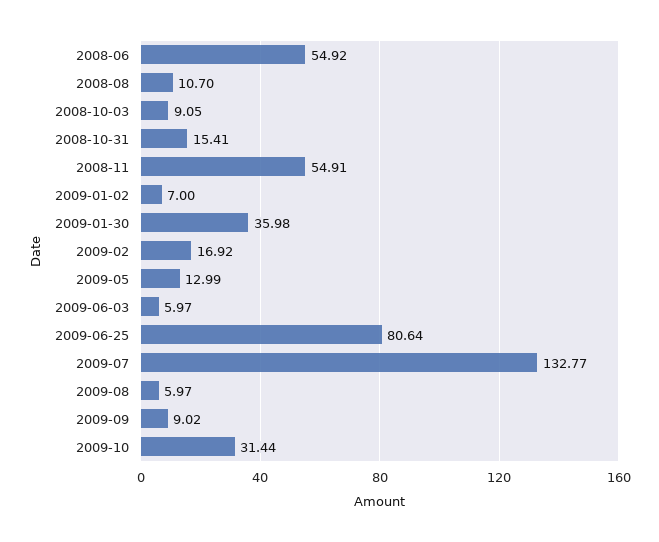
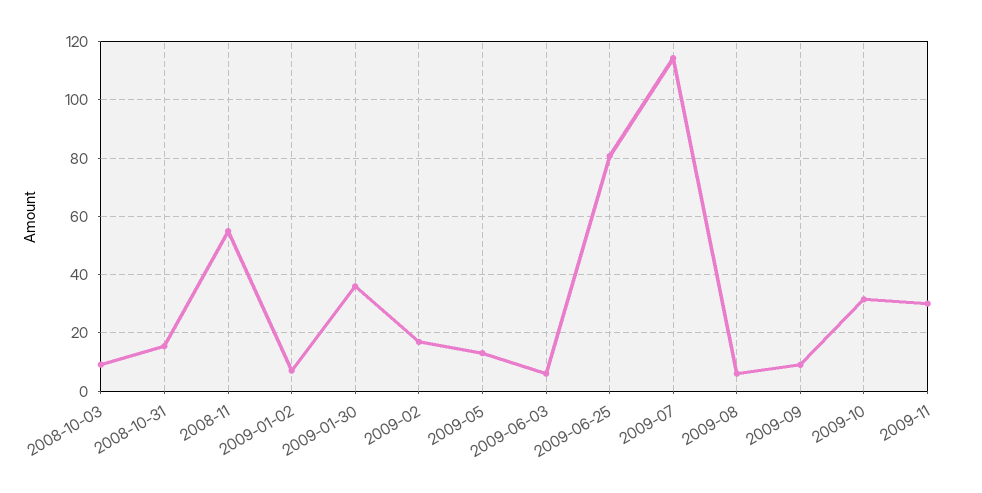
2008-06: 54.92 -> none
2008-08: 10.7 -> none
2009-07: 132.77 -> 115
2009-11: none -> 30

